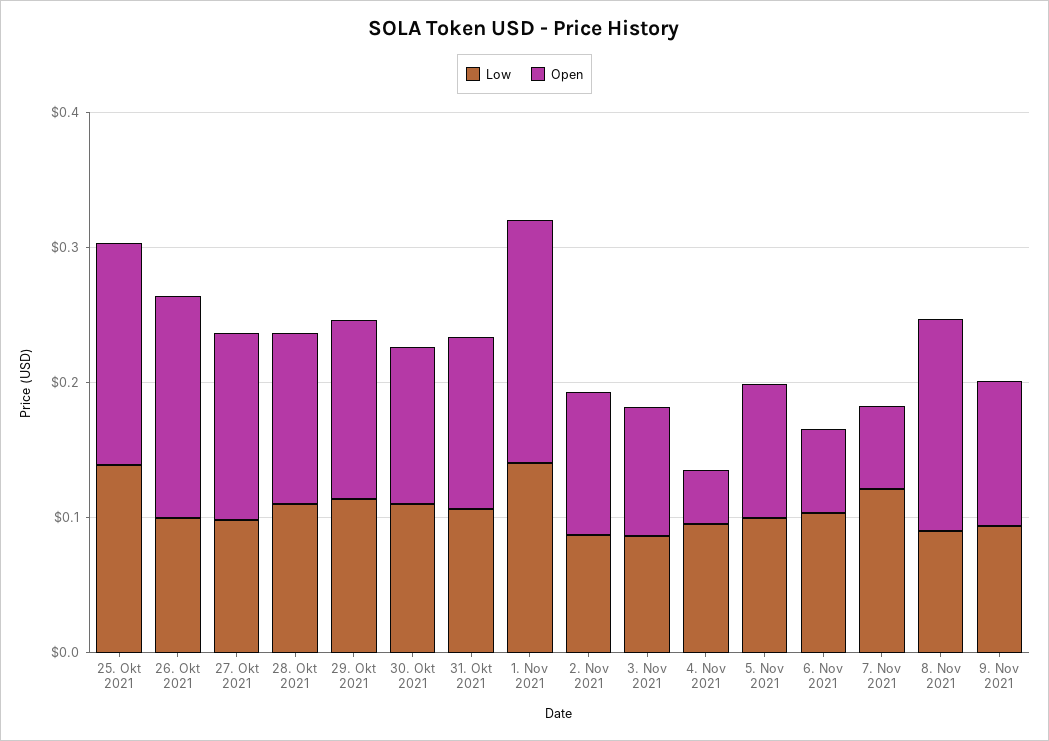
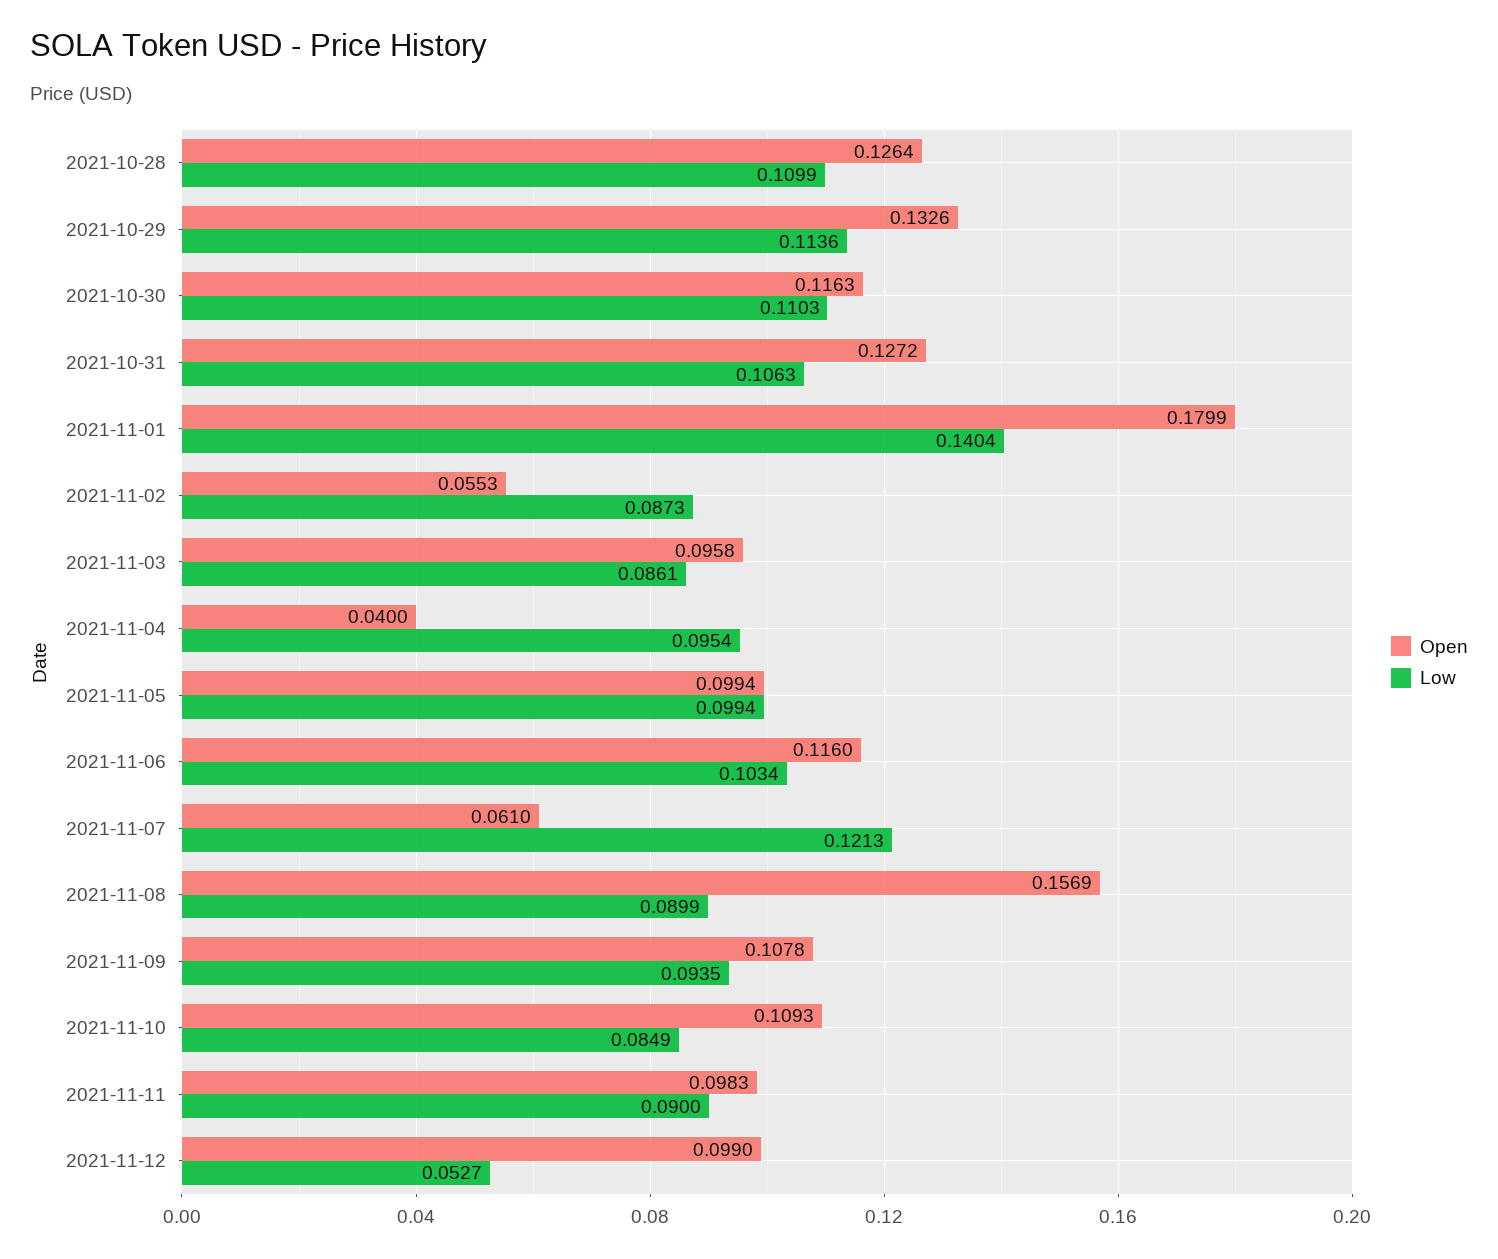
Low, 25. Okt 2021: 0.14 -> none
Open, 25. Okt 2021: 0.16 -> none
Low, 26. Okt 2021: 0.1 -> none
Open, 26. Okt 2021: 0.16 -> none
Low, 27. Okt 2021: 0.1 -> none
Open, 27. Okt 2021: 0.14 -> none
Open, 2. Nov 2021: 0.1 -> 0.0553
Open, 6. Nov 2021: 0.06 -> 0.116
Open, 2021-11-10: none -> 0.1093
Low, 2021-11-10: none -> 0.0849
Open, 2021-11-11: none -> 0.0983
Low, 2021-11-11: none -> 0.09
Open, 2021-11-12: none -> 0.099
Low, 2021-11-12: none -> 0.0527

